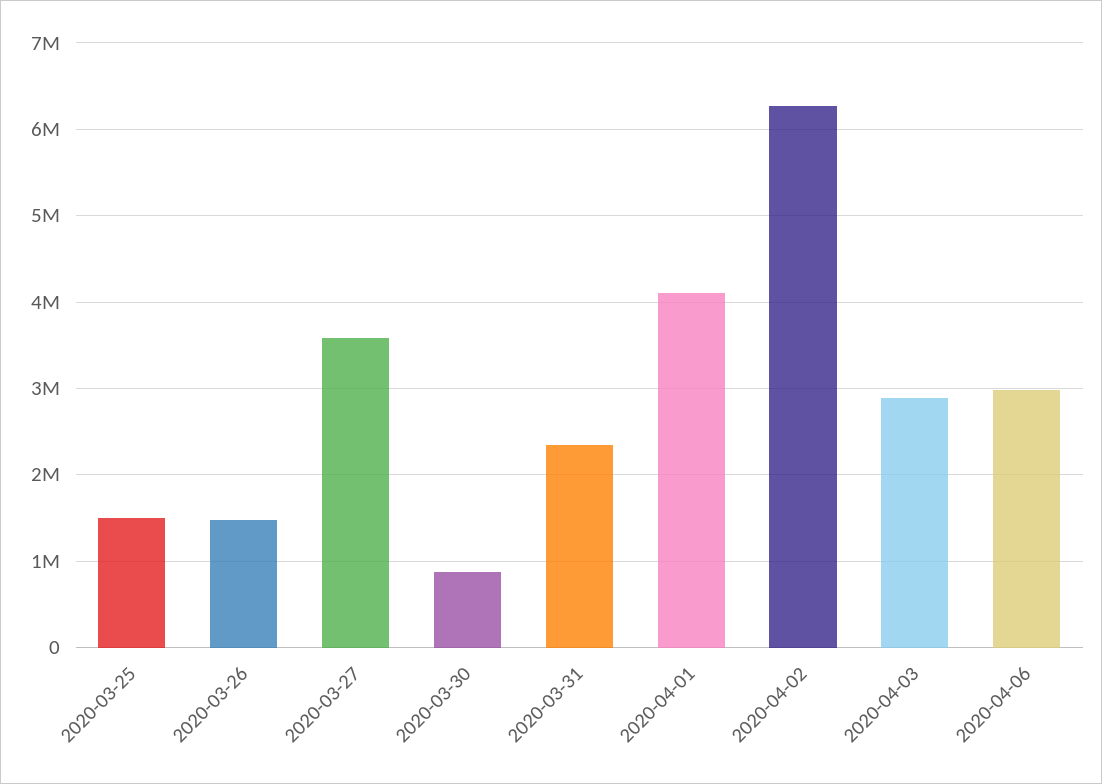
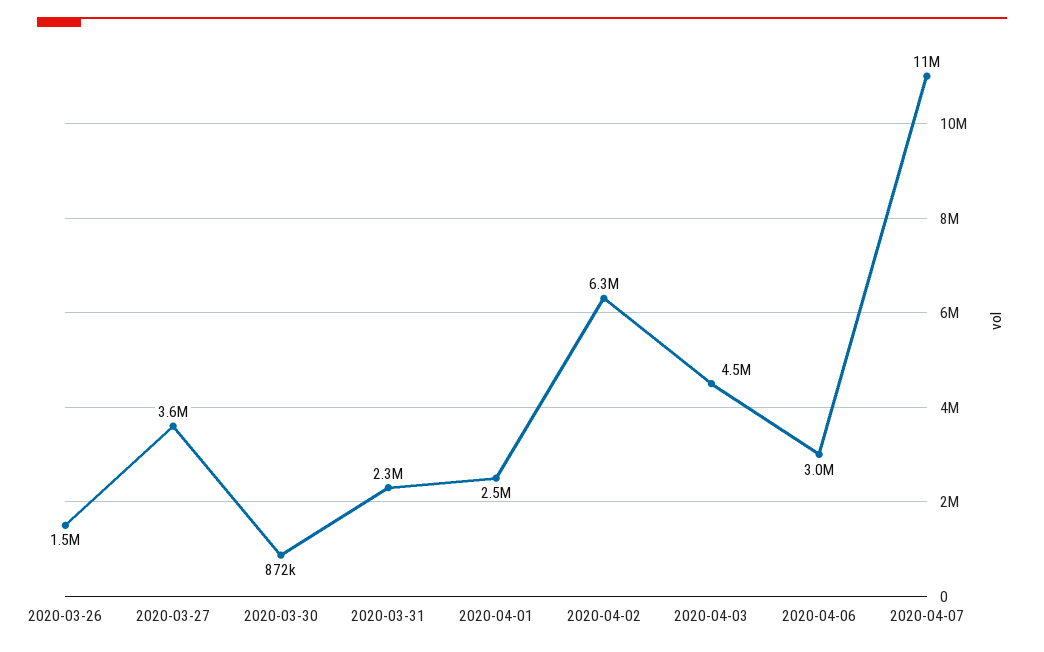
2020-03-25: 1500000 -> none
2020-04-01: 4100000 -> 2500000
2020-04-03: 2900000 -> 4500000
2020-04-07: none -> 11000000

